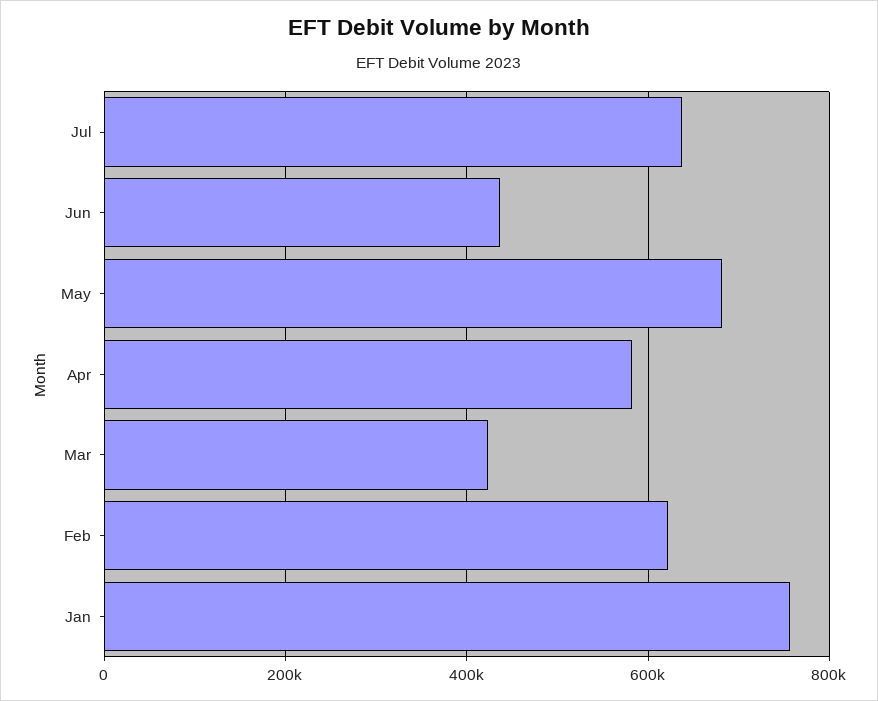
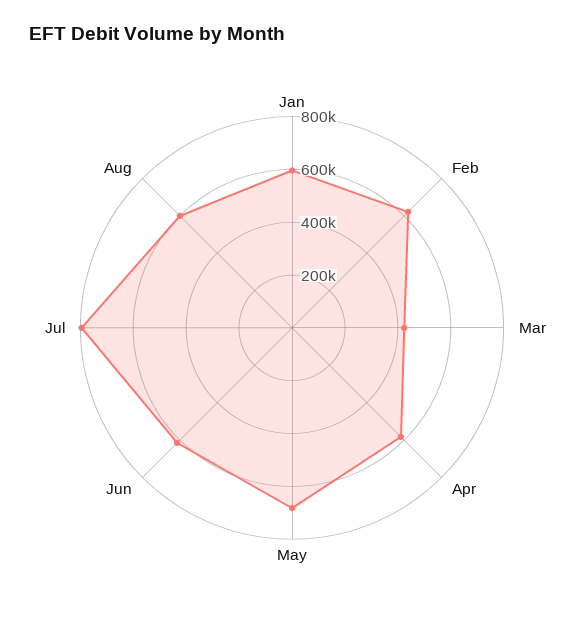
Jul: 640000 -> 800000
Jun: 440000 -> 600000
Jan: 760000 -> 600000
Aug: none -> 600000

